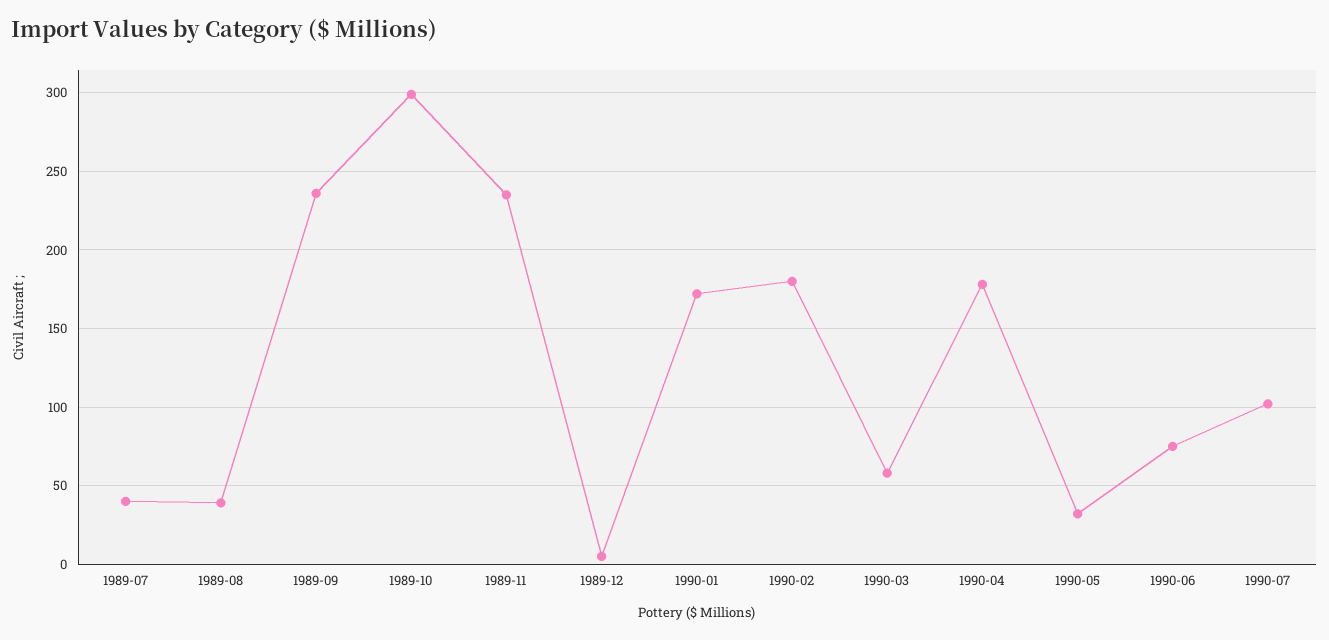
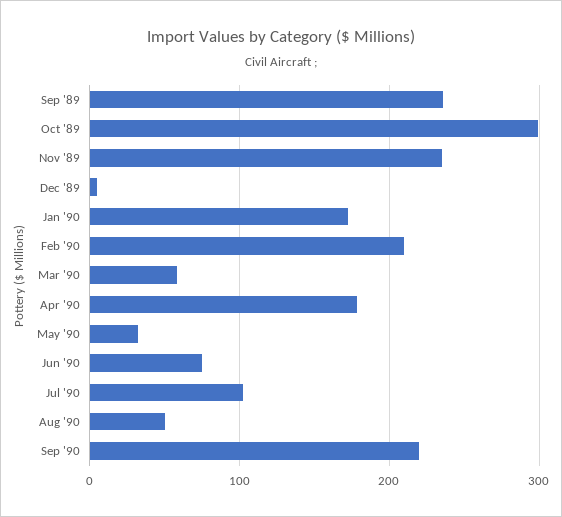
1989-07: 40 -> none
1989-08: 40 -> none
1990-02: 180 -> 210
Aug '90: none -> 50
Sep '90: none -> 220

